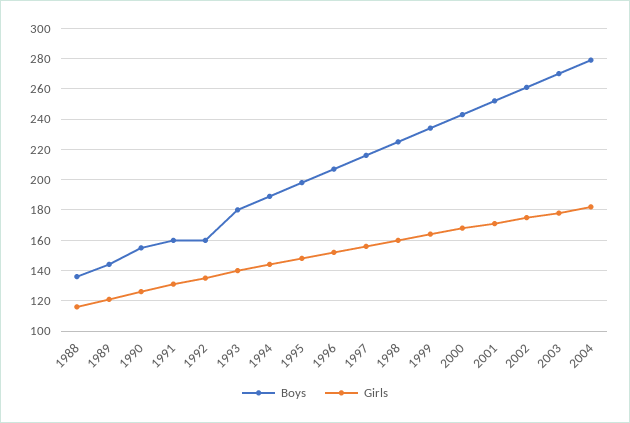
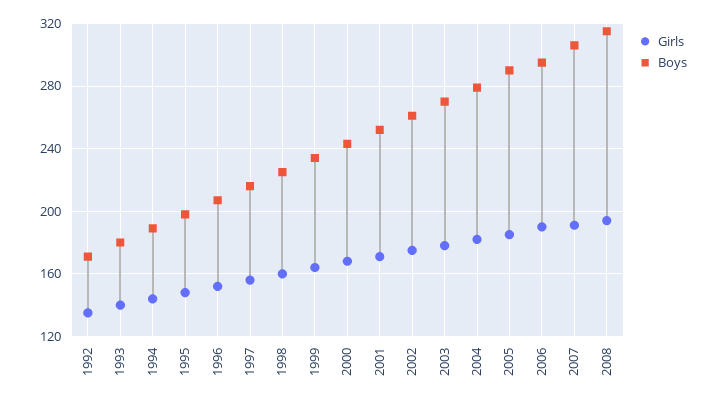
Boys, 1988: 135 -> none
Girls, 1988: 115 -> none
Boys, 1989: 145 -> none
Girls, 1989: 120 -> none
Boys, 1990: 155 -> none
Girls, 1990: 125 -> none
Boys, 1991: 160 -> none
Girls, 1991: 130 -> none
Boys, 1992: 160 -> 170
Girls, 2005: none -> 185
Boys, 2005: none -> 290
Girls, 2006: none -> 190
Boys, 2006: none -> 295
Girls, 2007: none -> 190
Boys, 2007: none -> 305
Girls, 2008: none -> 195
Boys, 2008: none -> 315

